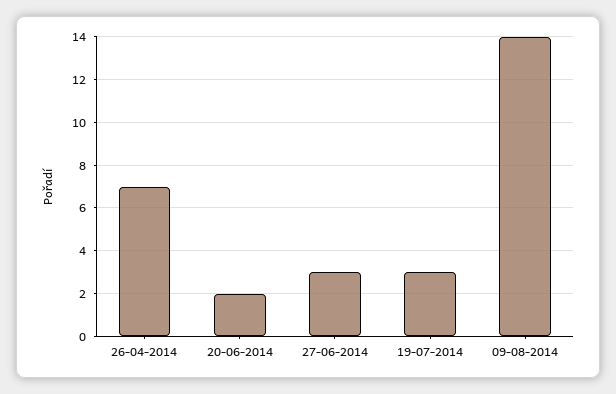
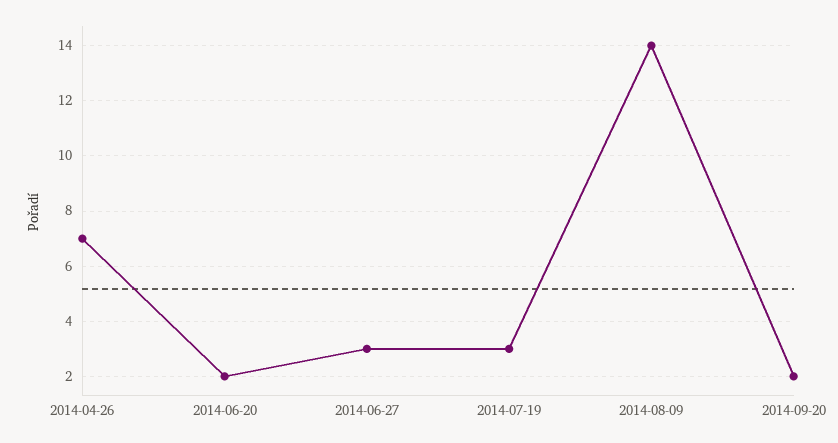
2014-09-20: none -> 2

